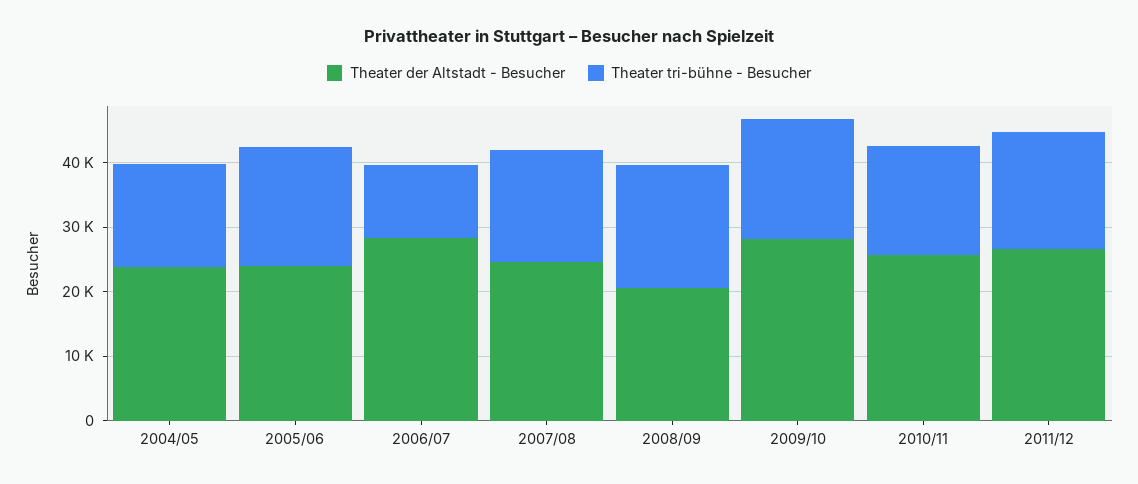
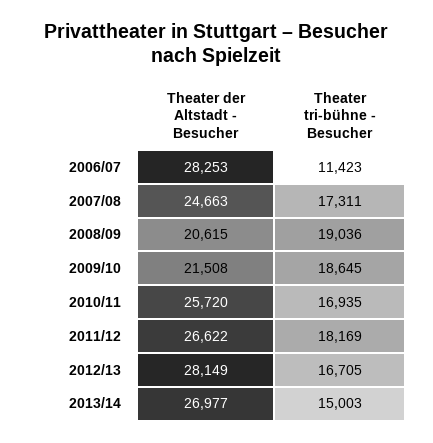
Theater der Altstadt - Besucher, 2004/05: 24000 -> none
Theater tri-bühne - Besucher, 2004/05: 16000 -> none
Theater der Altstadt - Besucher, 2005/06: 24000 -> none
Theater tri-bühne - Besucher, 2005/06: 18000 -> none
Theater der Altstadt - Besucher, 2009/10: 28000 -> 21508
Theater der Altstadt - Besucher, 2012/13: none -> 28149
Theater tri-bühne - Besucher, 2012/13: none -> 16705
Theater der Altstadt - Besucher, 2013/14: none -> 26977
Theater tri-bühne - Besucher, 2013/14: none -> 15003

